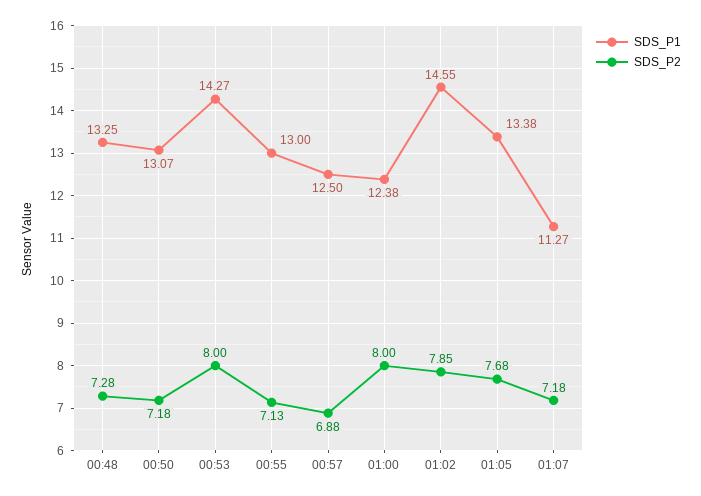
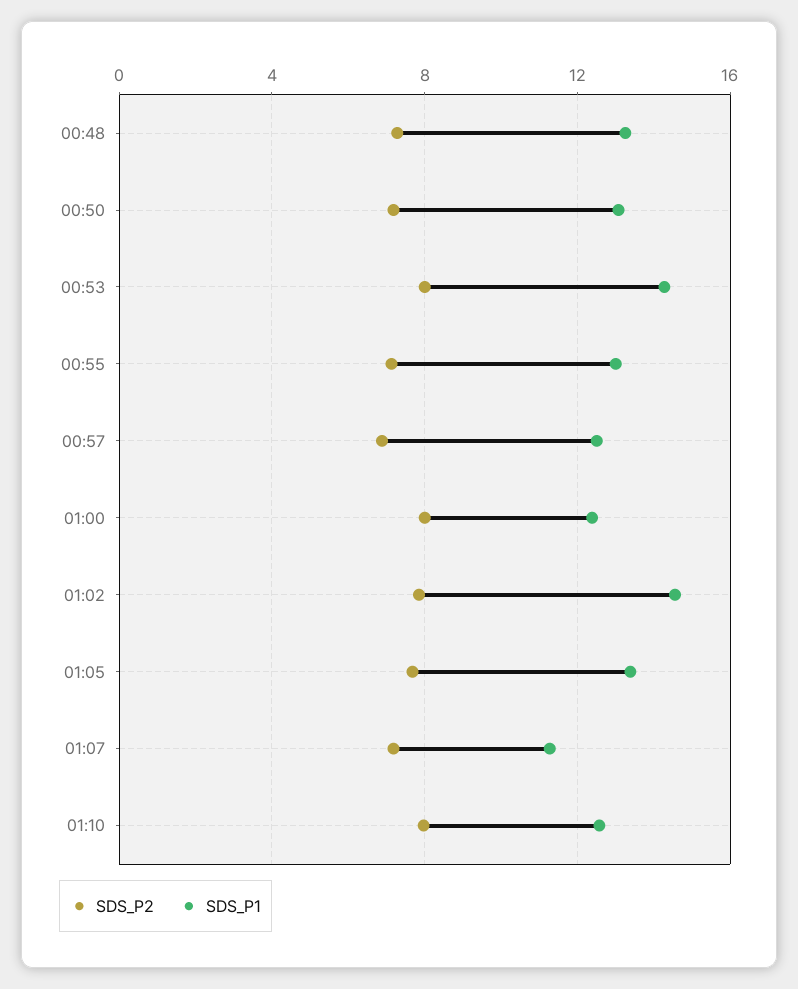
SDS_P2, 01:10: none -> 8
SDS_P1, 01:10: none -> 12.5

